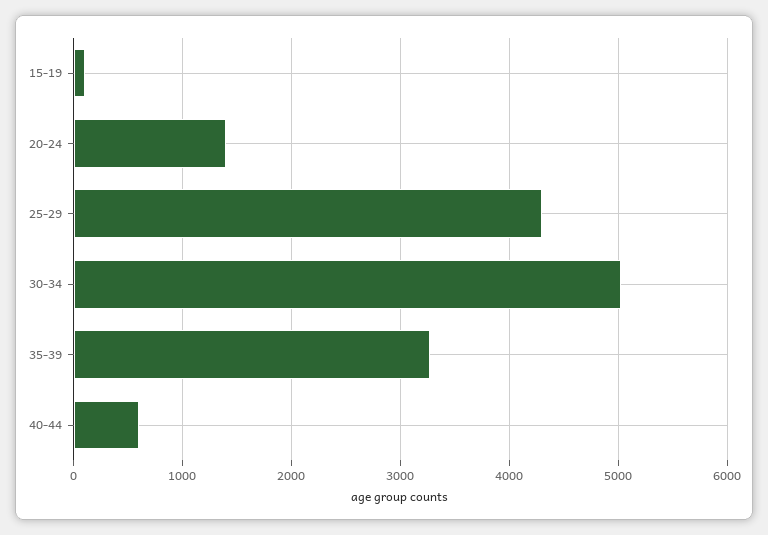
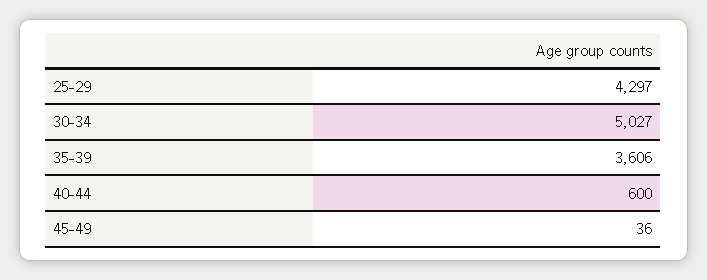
15-19: 100 -> none
20-24: 1400 -> none
35-39: 3300 -> 3606
45-49: none -> 36

